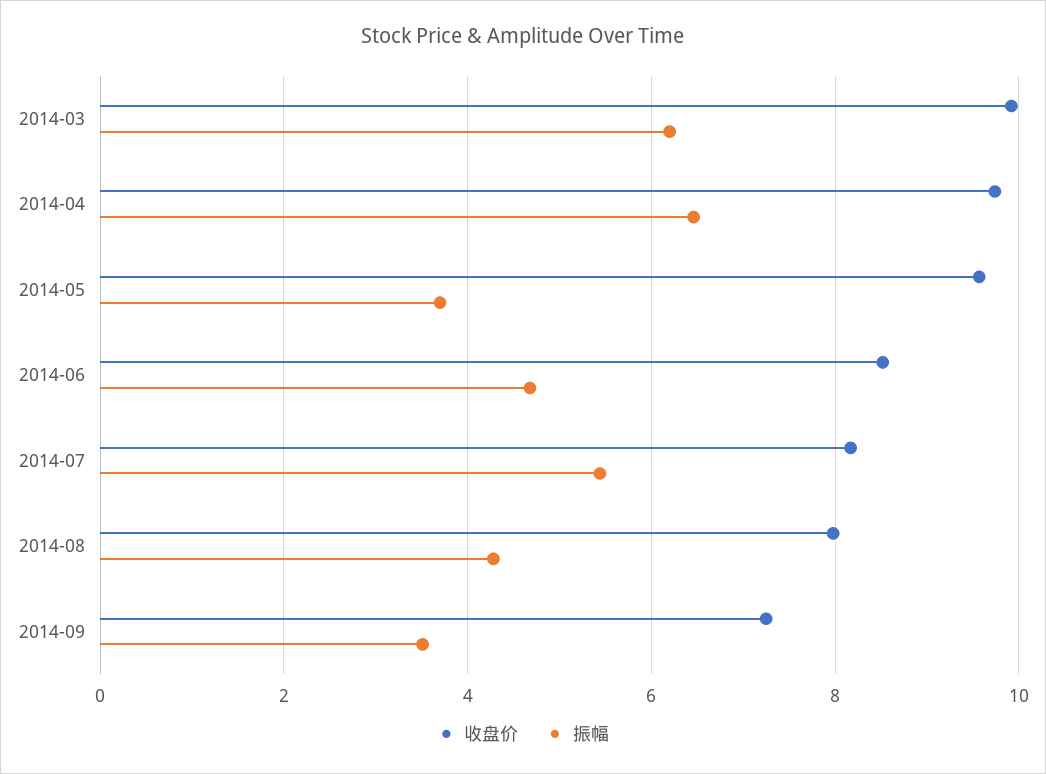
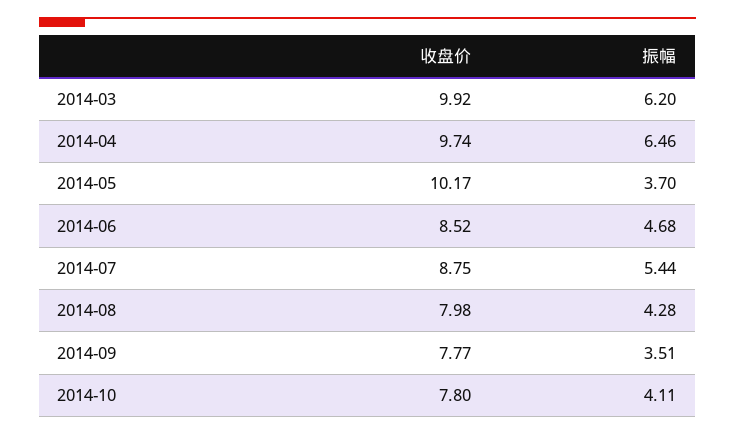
收盘价, 2014-05: 9.6 -> 10.17
收盘价, 2014-07: 8.2 -> 8.75
收盘价, 2014-09: 7.2 -> 7.77
收盘价, 2014-10: none -> 7.8
振幅, 2014-10: none -> 4.11

